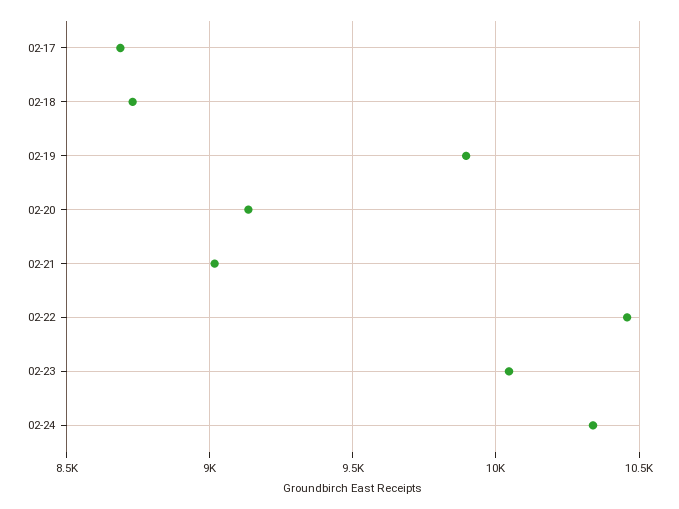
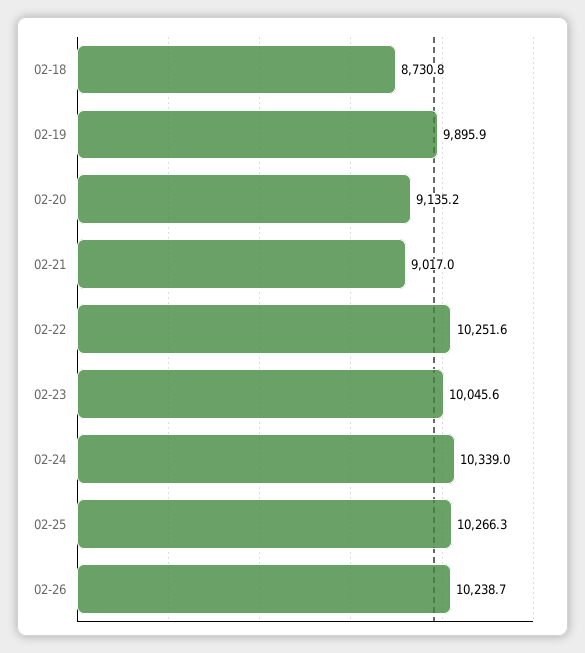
02-17: 8700 -> none
02-22: 10450 -> 10251.6
02-25: none -> 10266.3
02-26: none -> 10238.7

